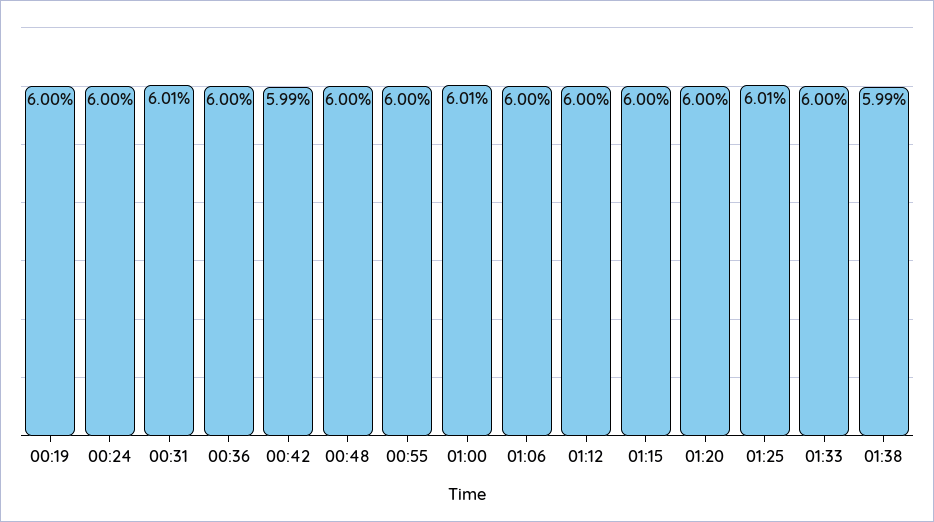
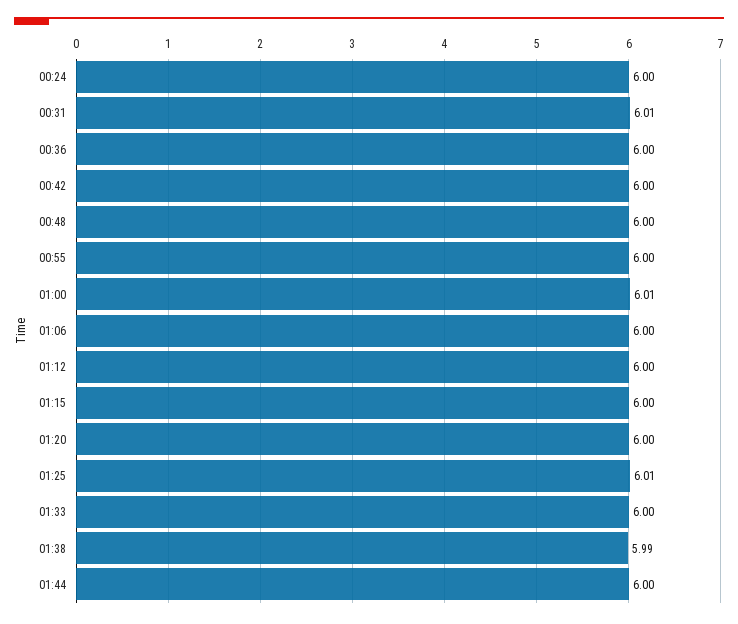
00:19: 6 -> none
00:42: 5.99 -> 6
01:44: none -> 6

